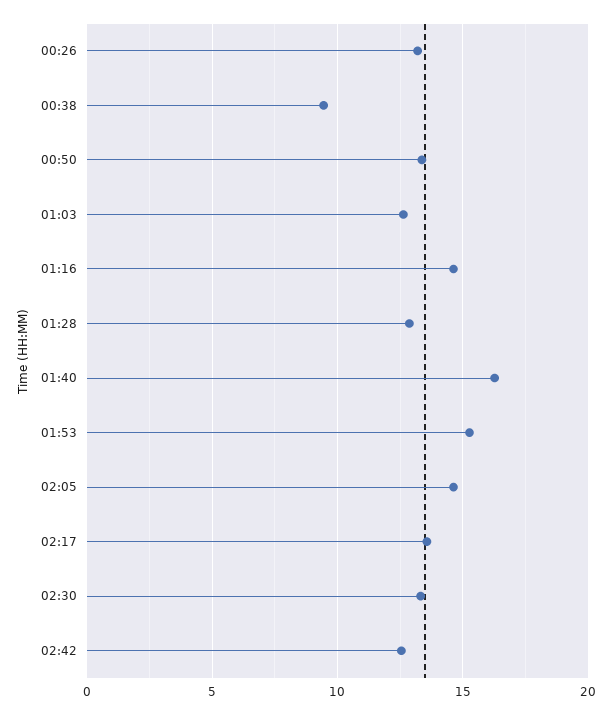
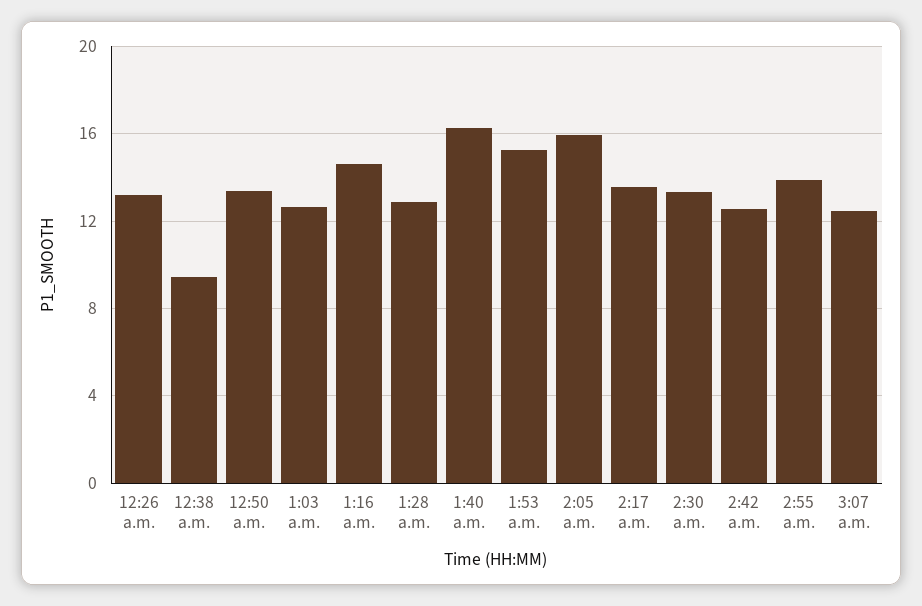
02:05: 14.5 -> 16
2:55 a.m.: none -> 14
3:07 a.m.: none -> 12.5

